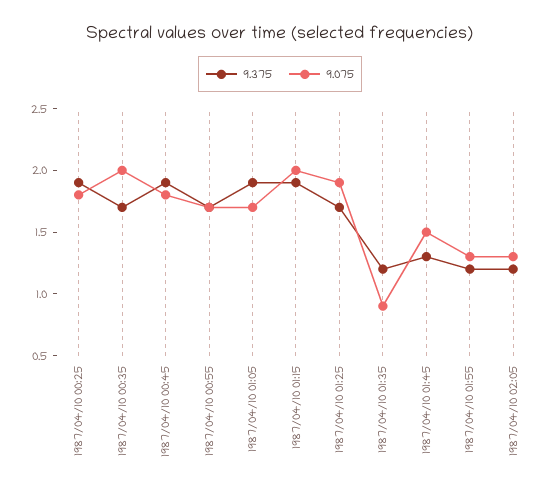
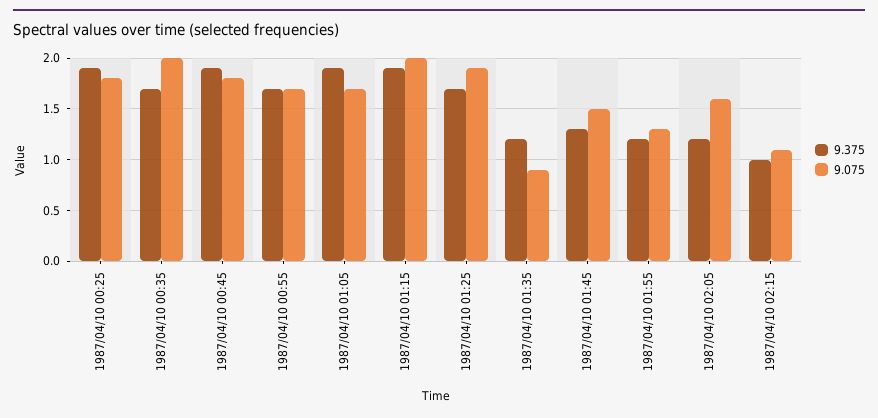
9.075, 1987/04/10 02:05: 1.3 -> 1.6
9.375, 1987/04/10 02:15: none -> 1
9.075, 1987/04/10 02:15: none -> 1.1

